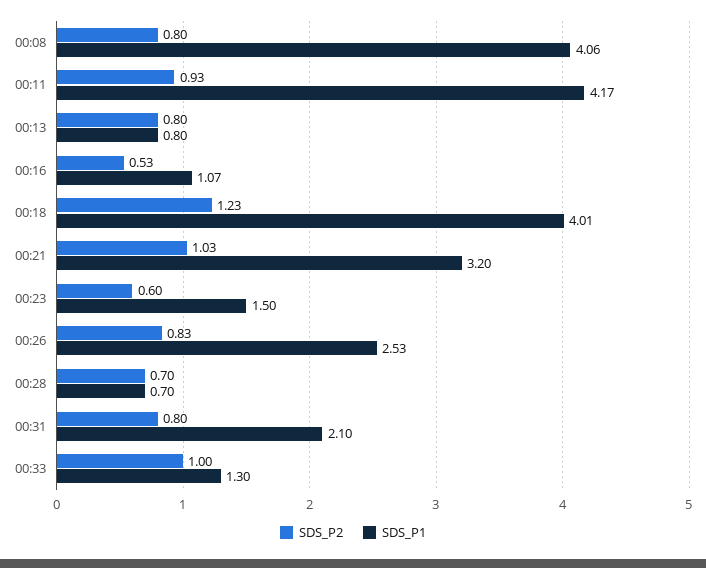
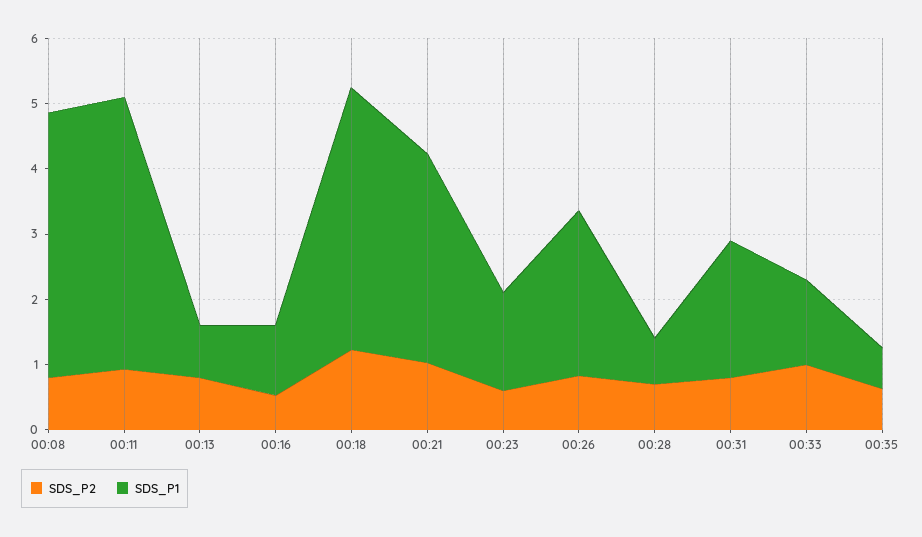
SDS_P2, 00:35: none -> 0.6
SDS_P1, 00:35: none -> 0.6

